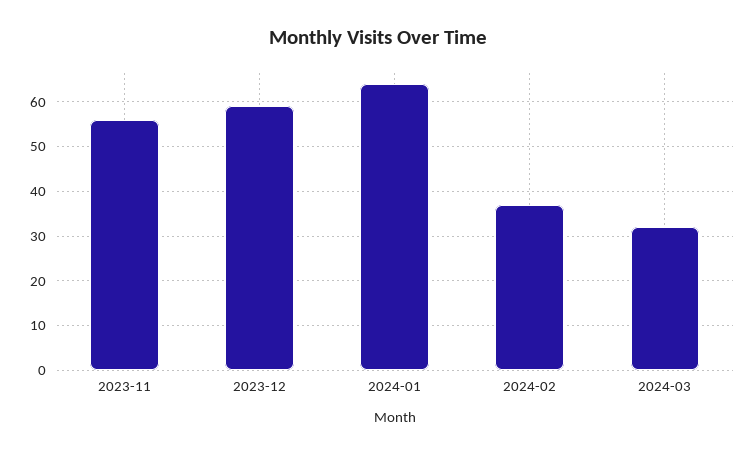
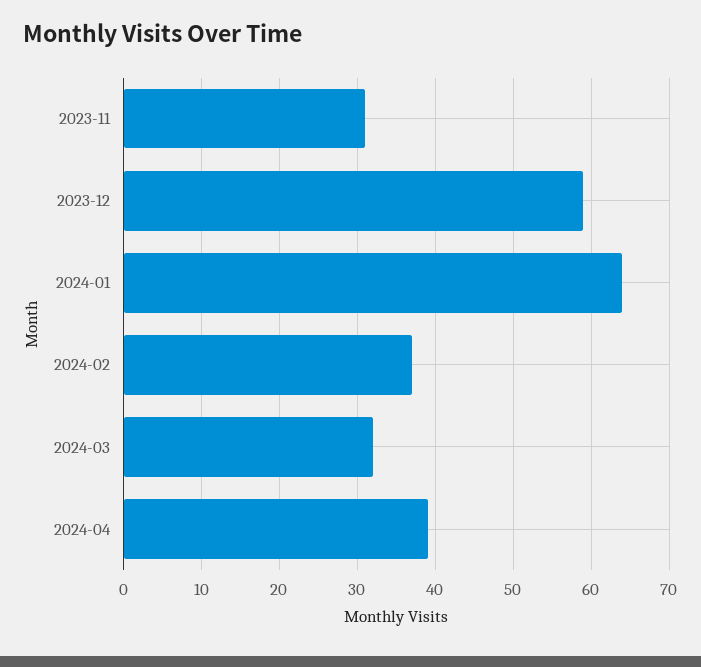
2023-11: 55 -> 31
2024-04: none -> 39

